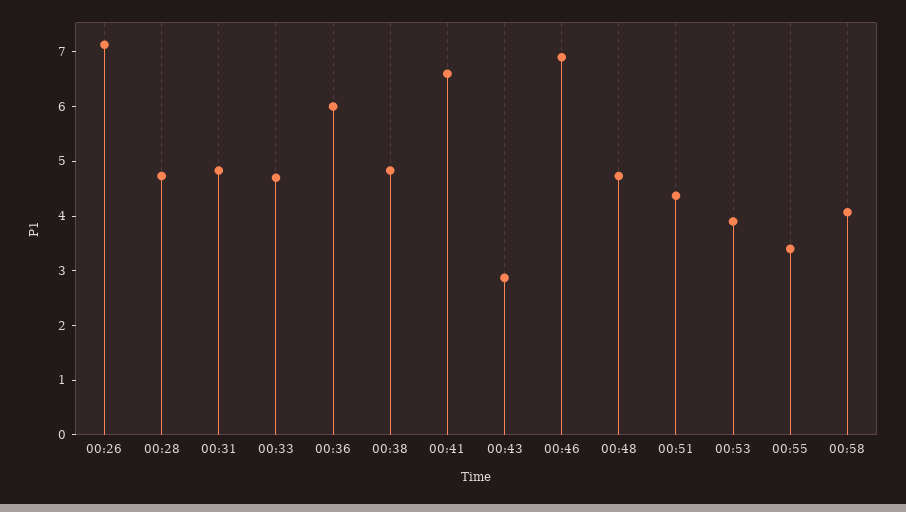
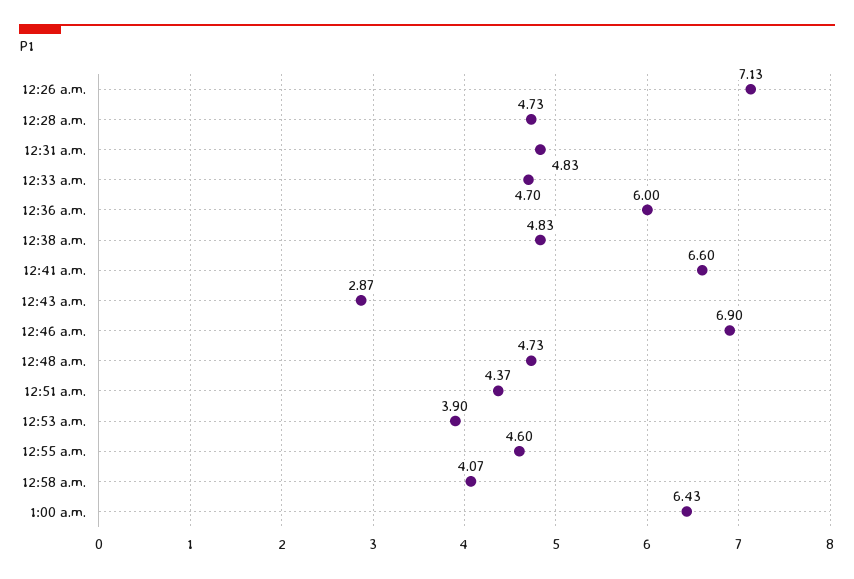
00:55: 3.4 -> 4.6
1:00 a.m.: none -> 6.43

